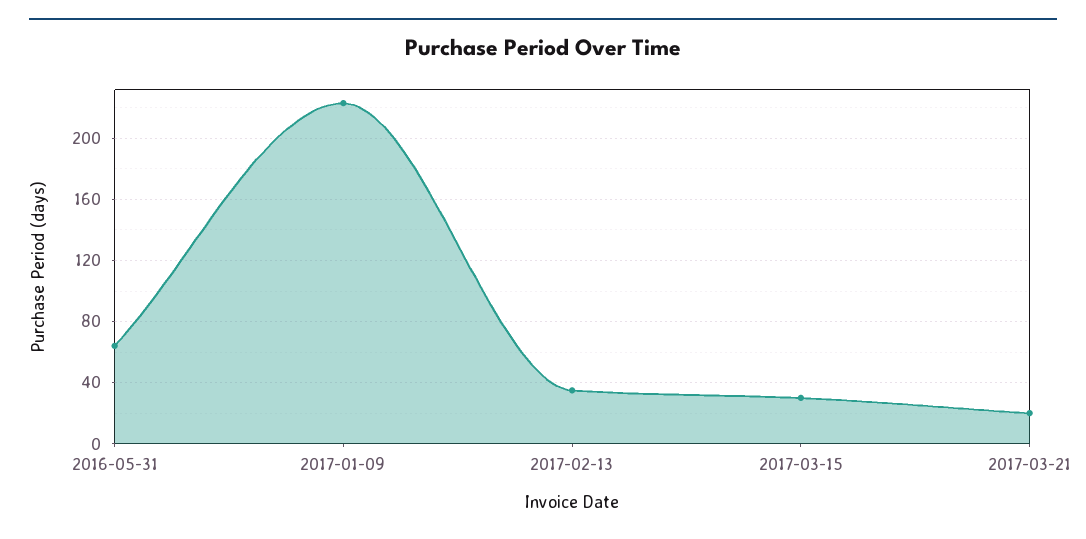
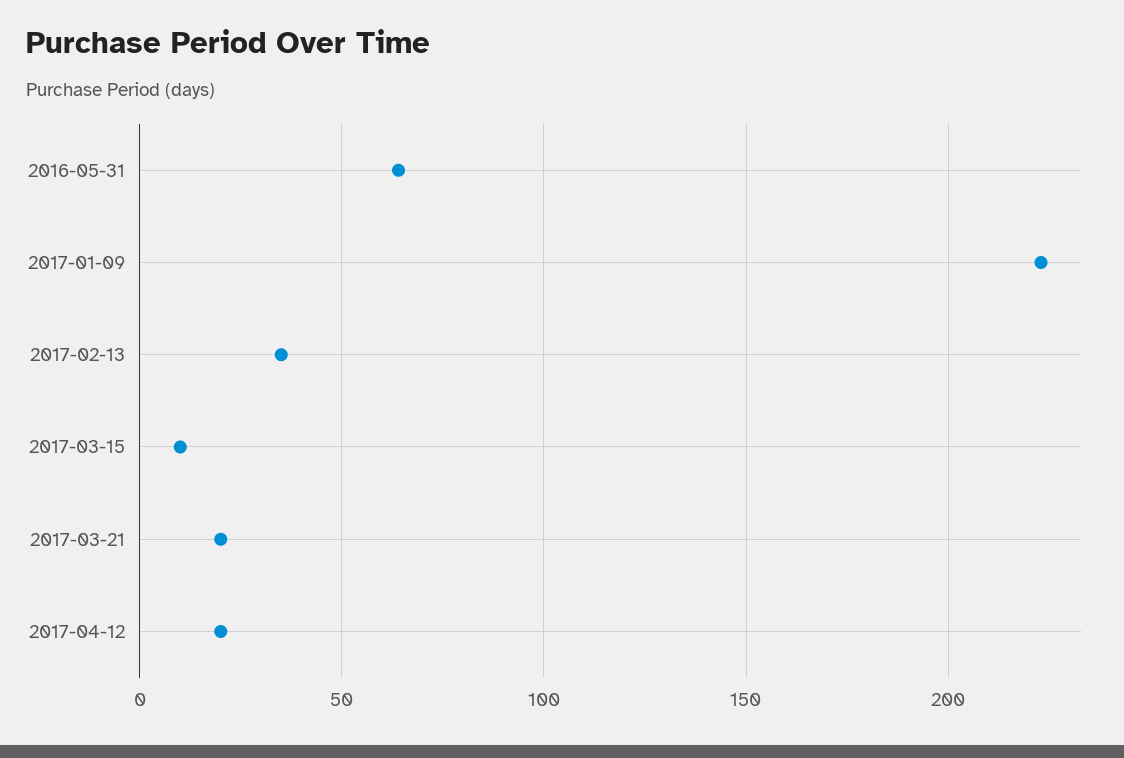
2017-03-15: 30 -> 10
2017-04-12: none -> 20

